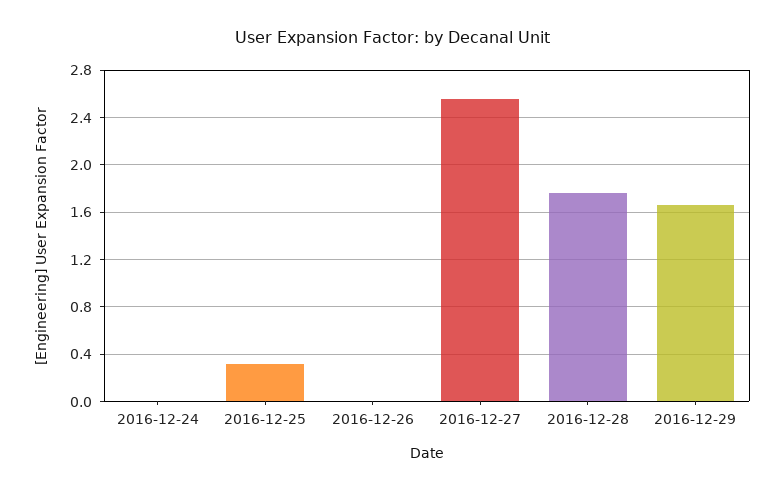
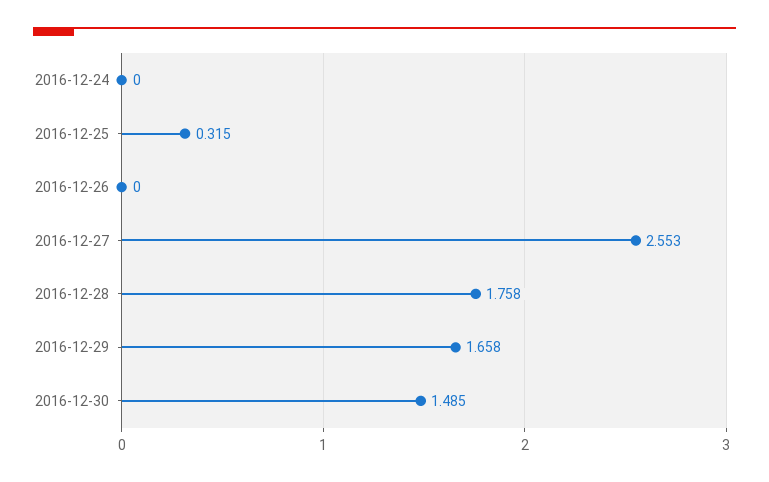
2016-12-30: none -> 1.485

